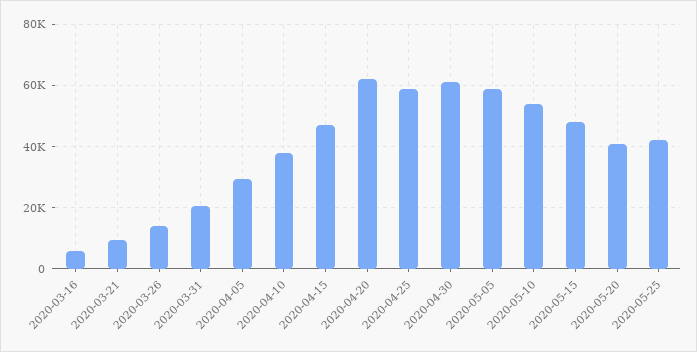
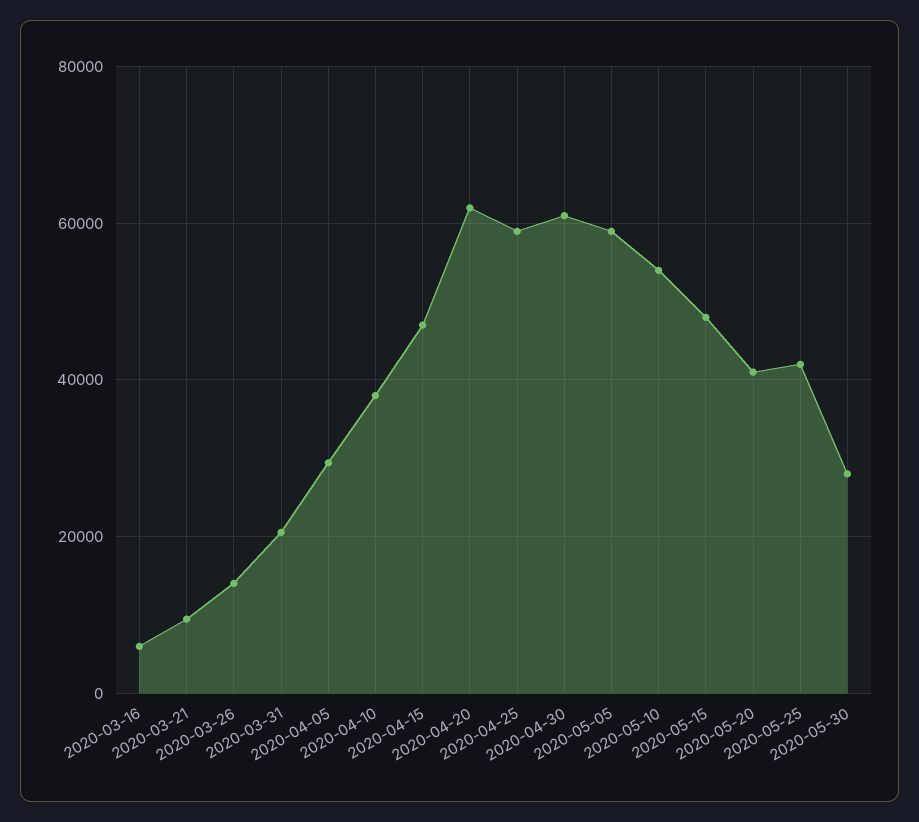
2020-05-30: none -> 28000

